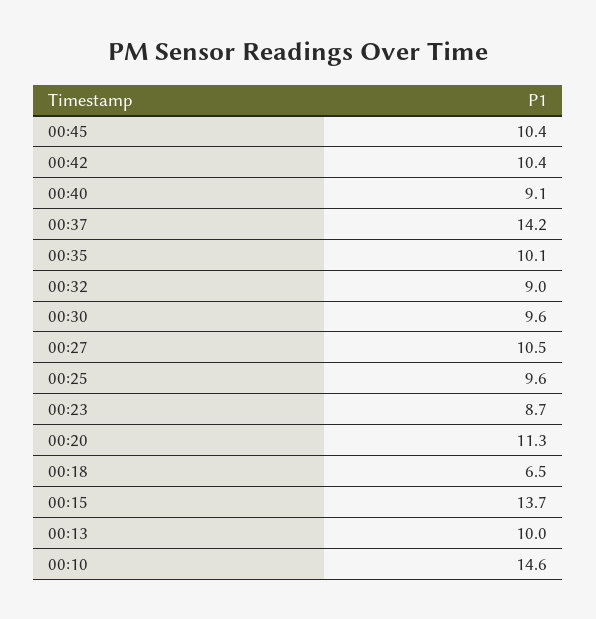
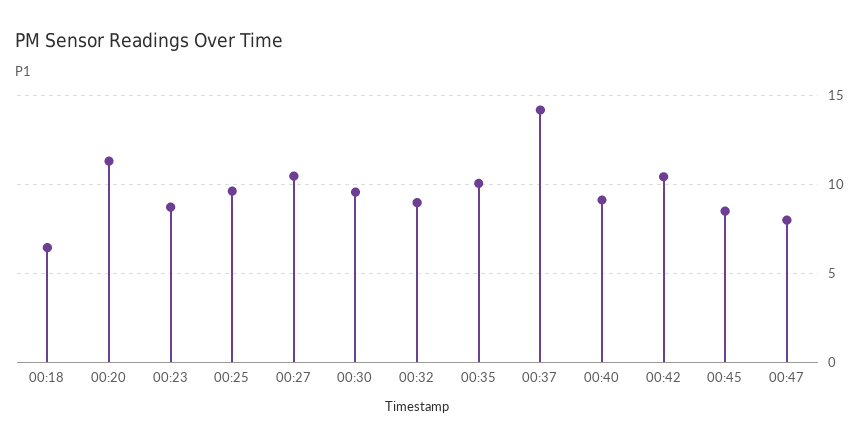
00:45: 10.4 -> 8.5
00:15: 13.7 -> none
00:13: 10 -> none
00:10: 14.6 -> none
00:47: none -> 8

